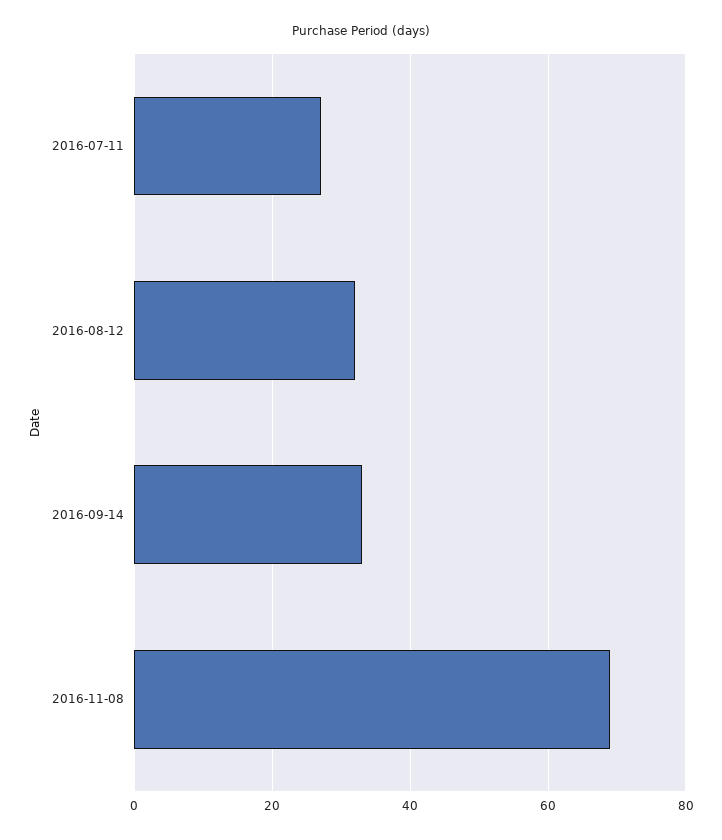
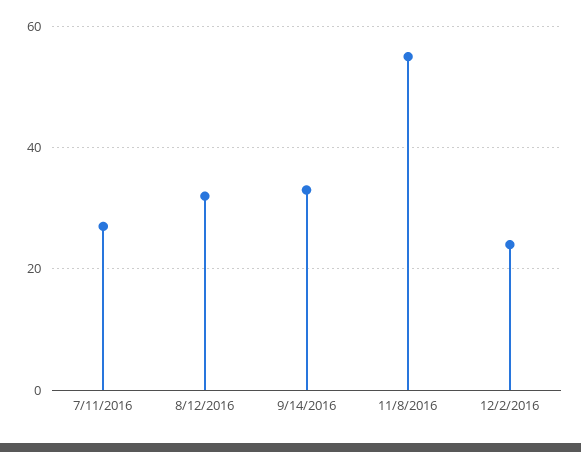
2016-11-08: 70 -> 55
12/2/2016: none -> 25

